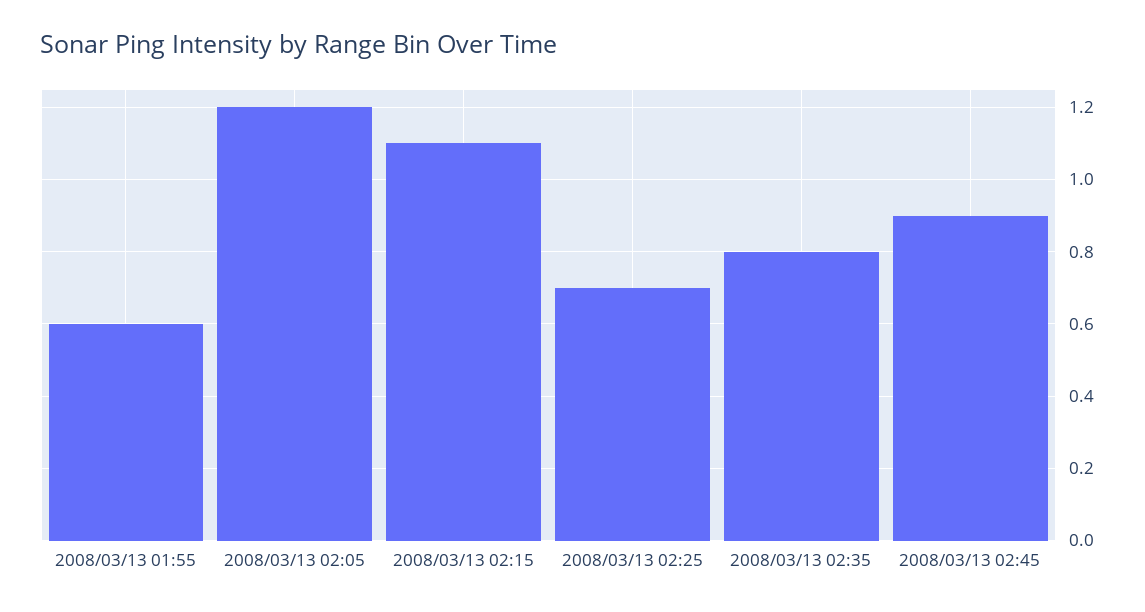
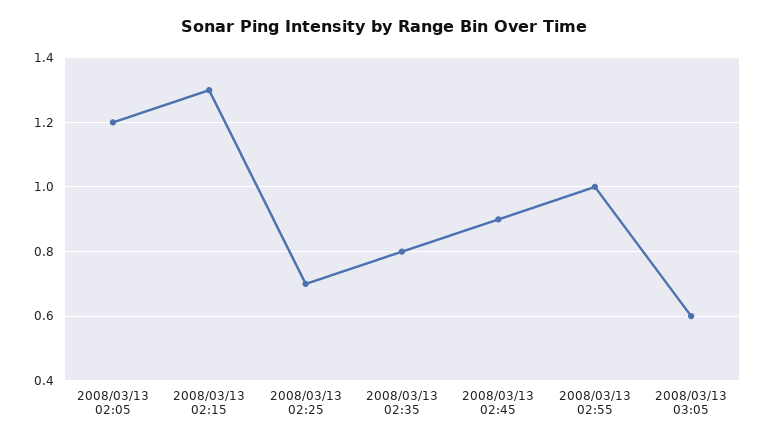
2008/03/13 01:55: 0.6 -> none
2008/03/13 02:15: 1.1 -> 1.3
2008/03/13 02:55: none -> 1
2008/03/13 03:05: none -> 0.6

